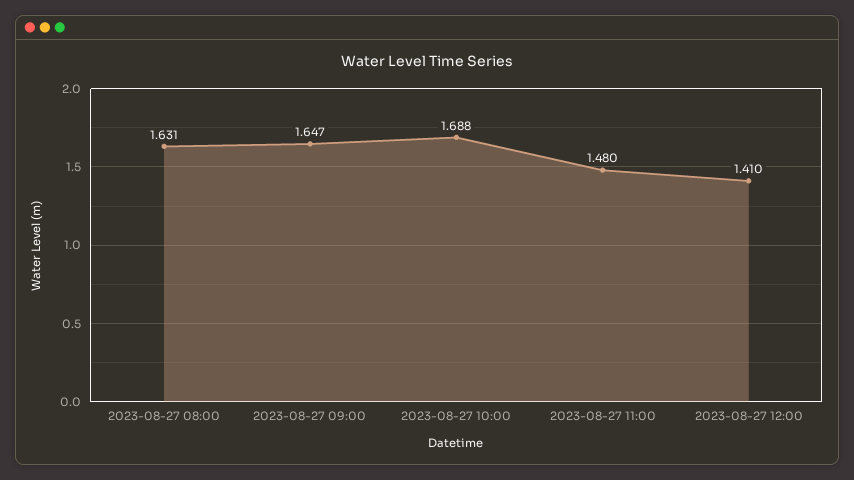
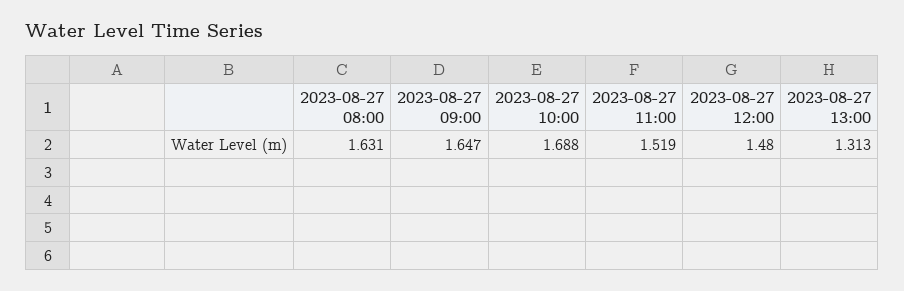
2023-08-27 11:00: 1.48 -> 1.519
2023-08-27 12:00: 1.41 -> 1.48
2023-08-27 13:00: none -> 1.313

